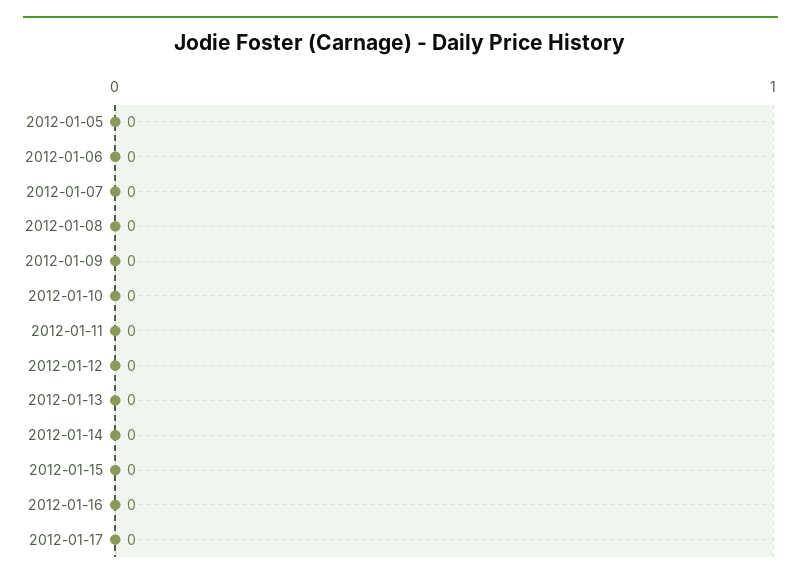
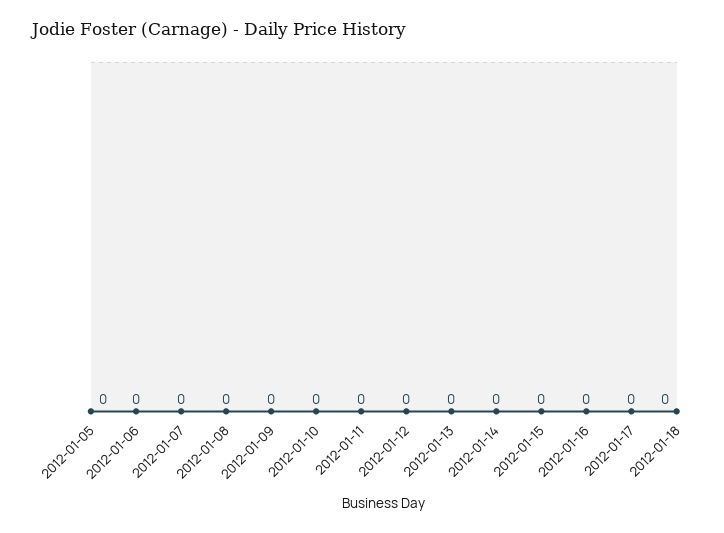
2012-01-18: none -> 0

